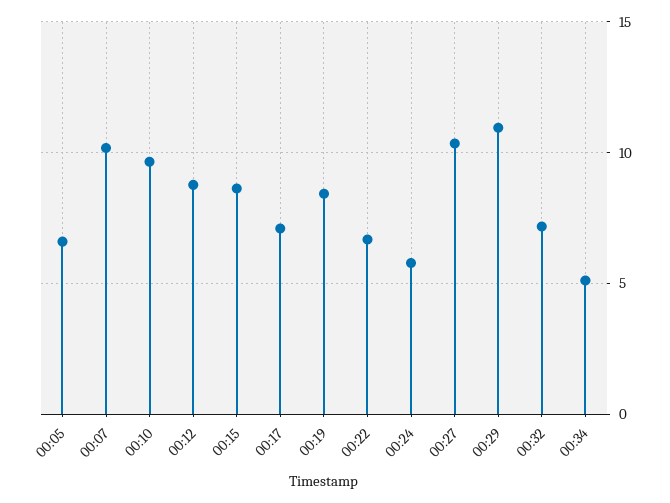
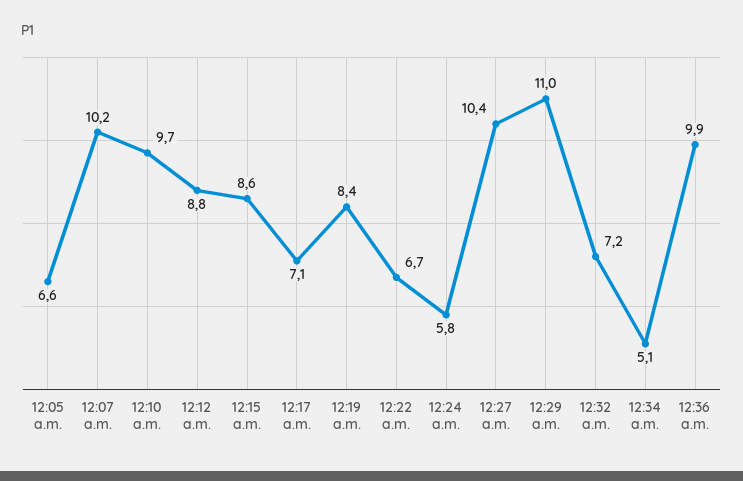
12:36 a.m.: none -> 9.9

